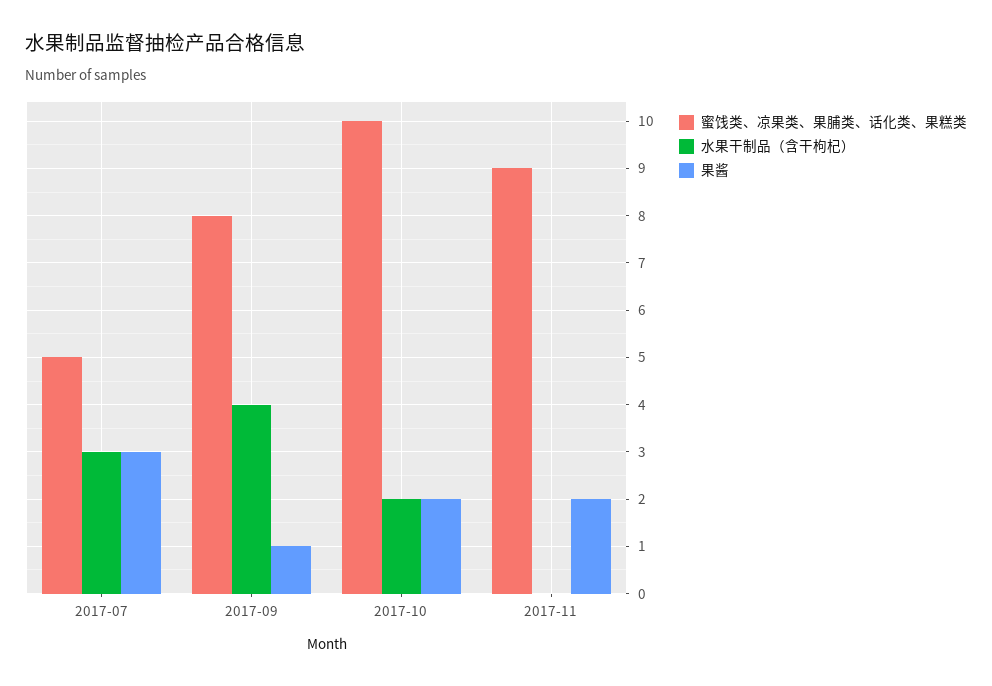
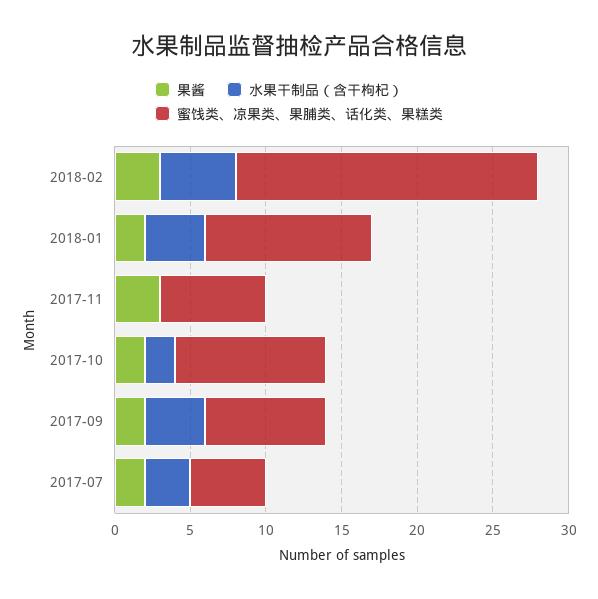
果酱, 2017-07: 3 -> 2
果酱, 2017-09: 1 -> 2
蜜饯类、凉果类、果脯类、话化类、果糕类, 2017-11: 9 -> 7
果酱, 2017-11: 2 -> 3
果酱, 2018-02: none -> 3
水果干制品（含干枸杞）, 2018-02: none -> 5
蜜饯类、凉果类、果脯类、话化类、果糕类, 2018-02: none -> 20
果酱, 2018-01: none -> 2
水果干制品（含干枸杞）, 2018-01: none -> 4
蜜饯类、凉果类、果脯类、话化类、果糕类, 2018-01: none -> 11

